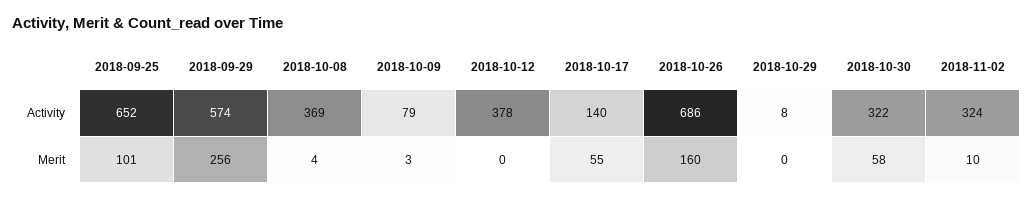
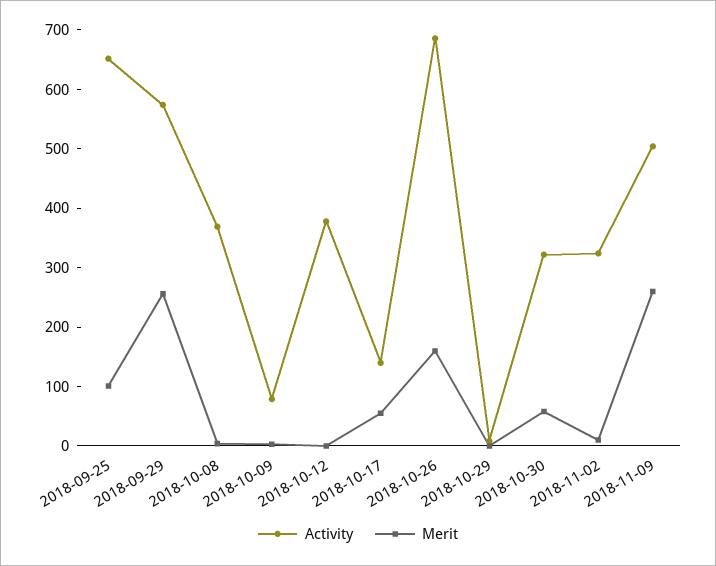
Activity, 2018-11-09: none -> 500
Merit, 2018-11-09: none -> 260

